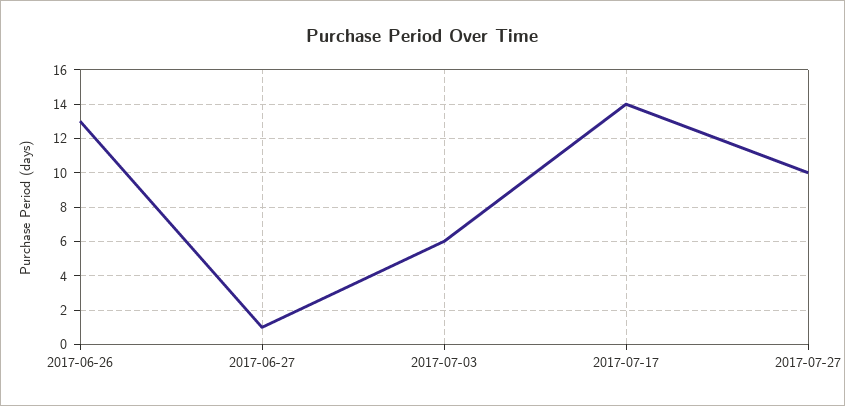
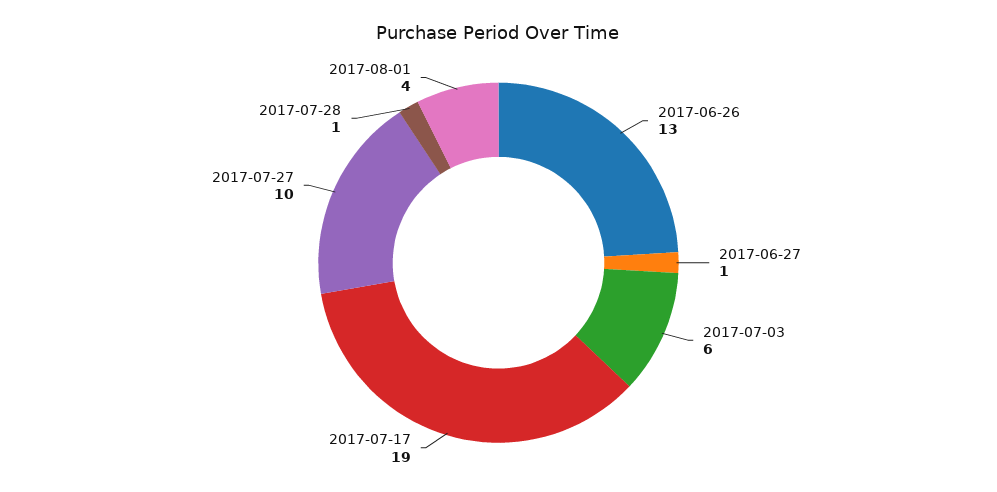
2017-07-17: 14 -> 19
2017-07-28: none -> 1
2017-08-01: none -> 4

